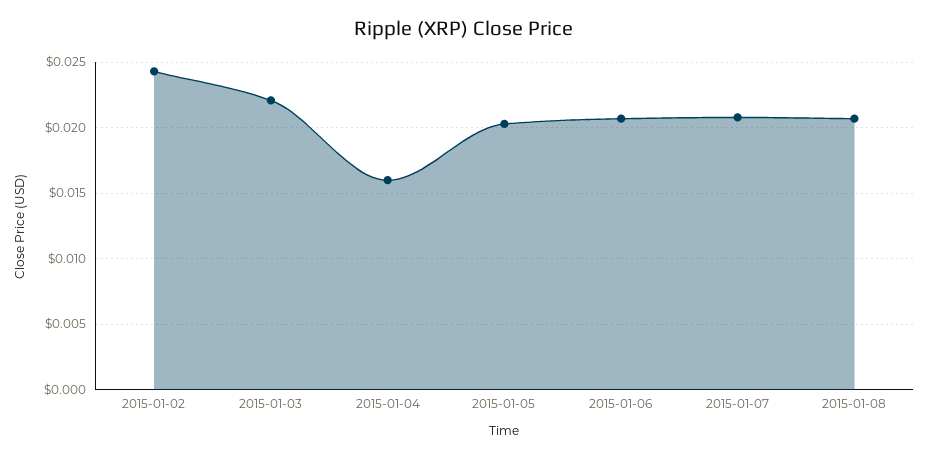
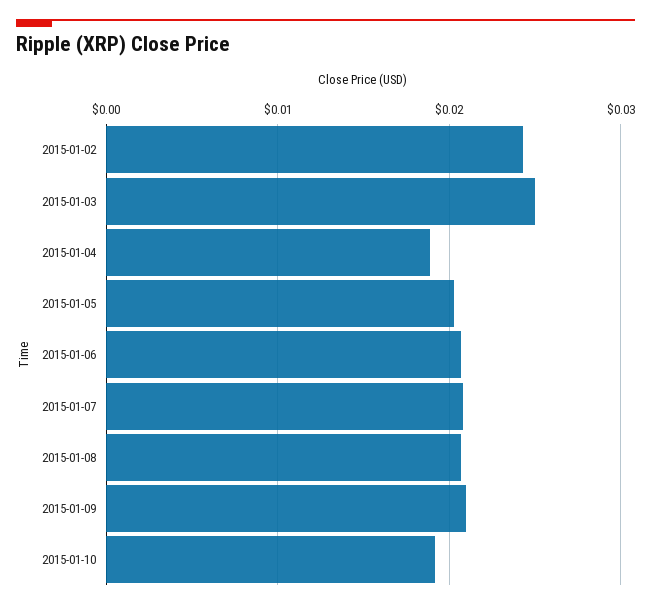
2015-01-03: 0.022 -> 0.025
2015-01-04: 0.016 -> 0.019
2015-01-09: none -> 0.021
2015-01-10: none -> 0.019

